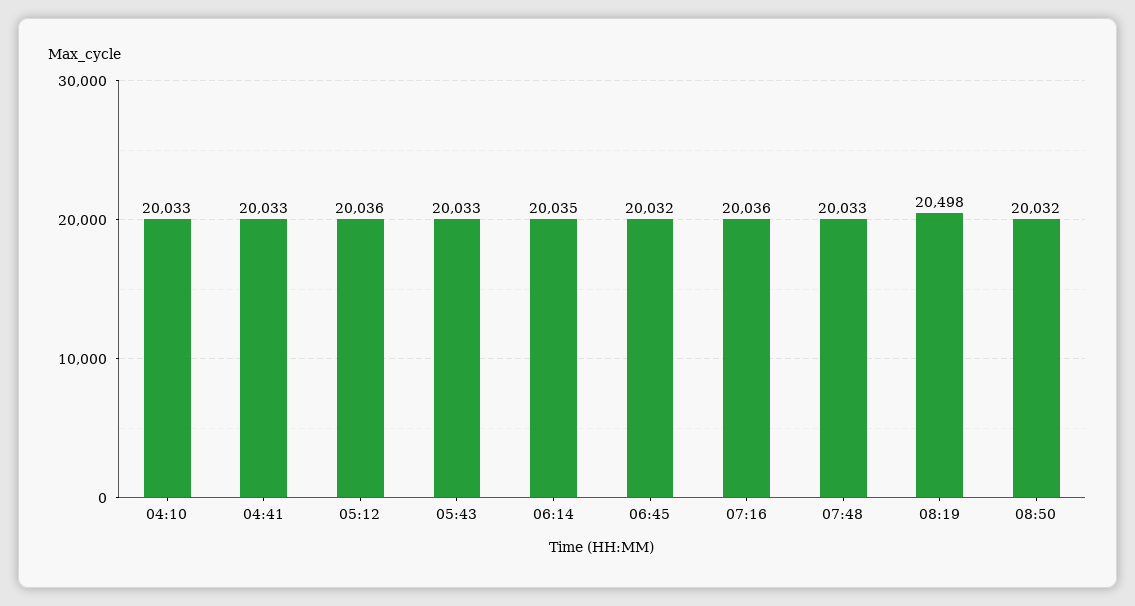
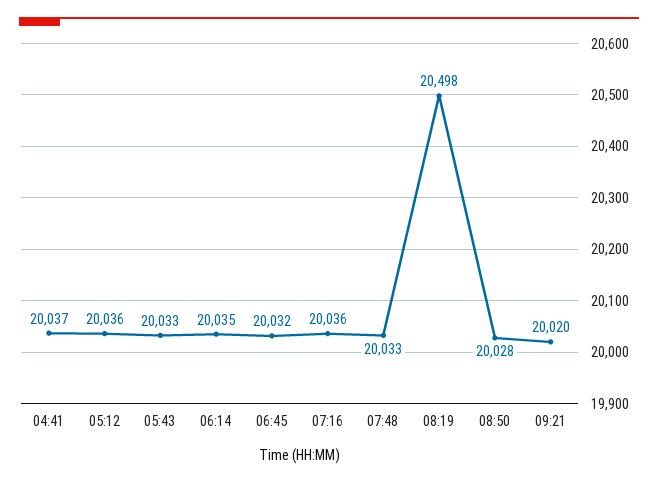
04:10: 20033 -> none
04:41: 20033 -> 20037
08:50: 20032 -> 20028
09:21: none -> 20020

